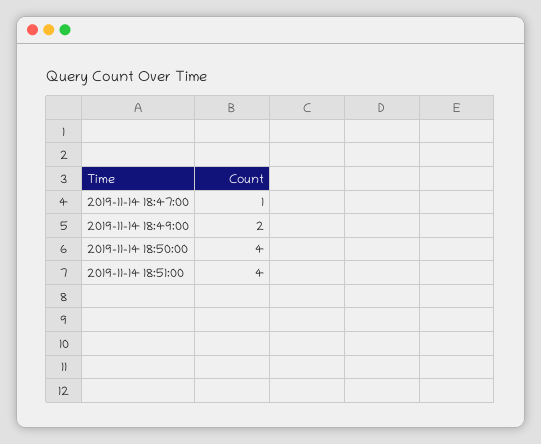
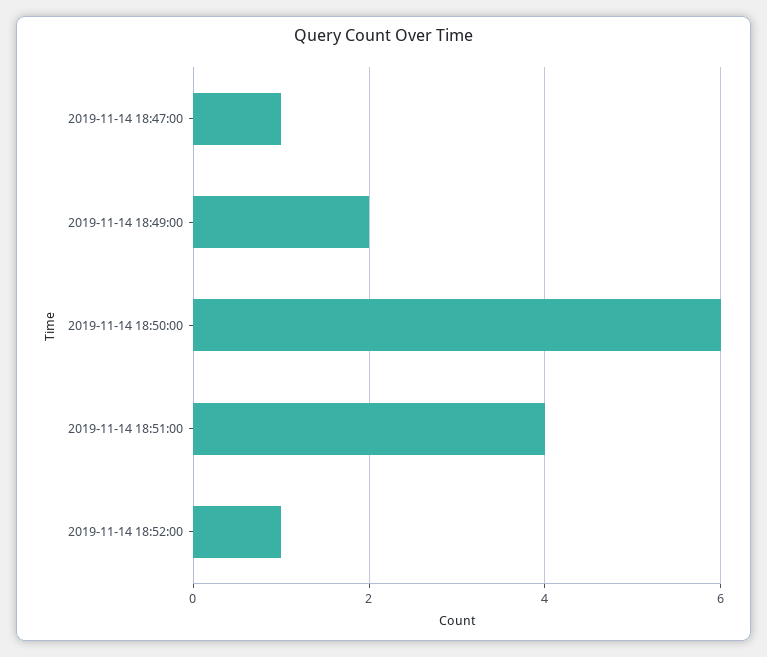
2019-11-14 18:50:00: 4 -> 6
2019-11-14 18:52:00: none -> 1

